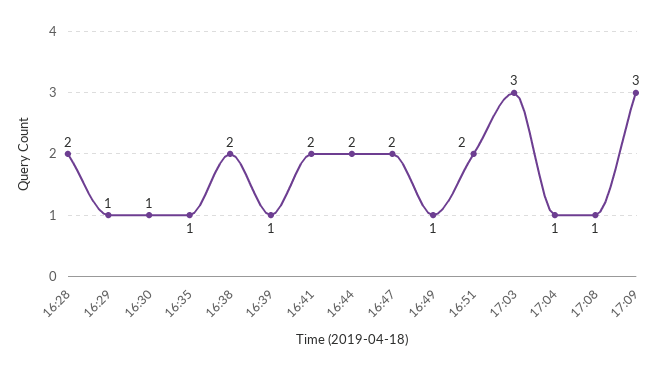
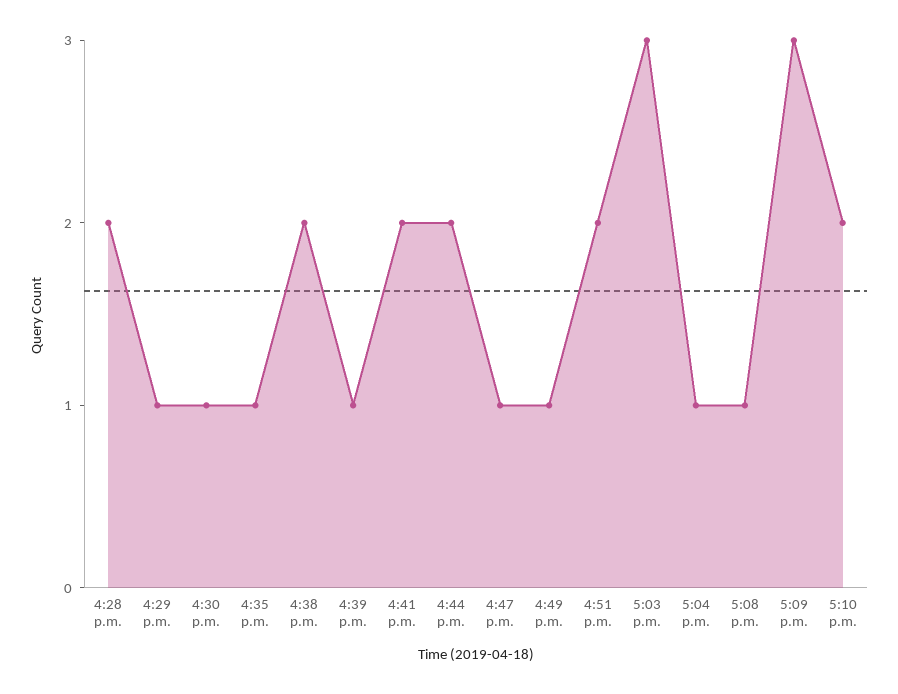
16:47: 2 -> 1
5:10 p.m.: none -> 2

